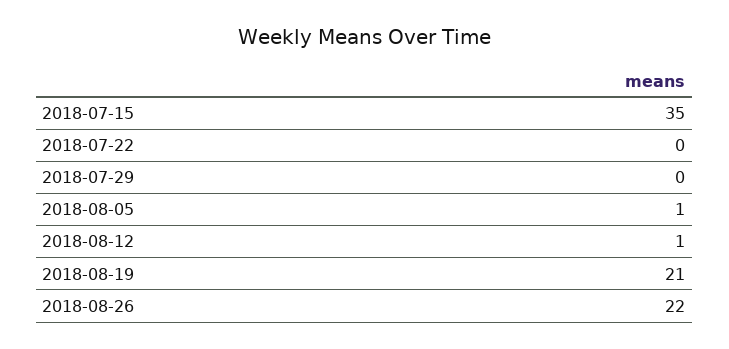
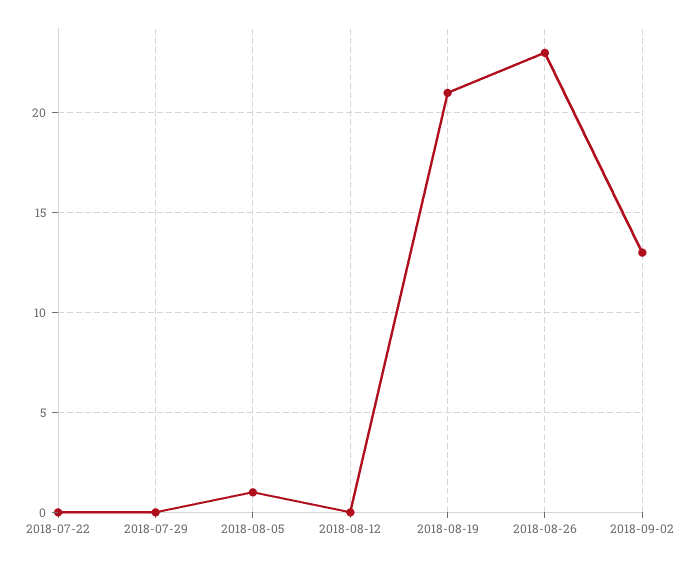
2018-07-15: 35 -> none
2018-08-12: 1 -> 0
2018-08-26: 22 -> 23
2018-09-02: none -> 13

